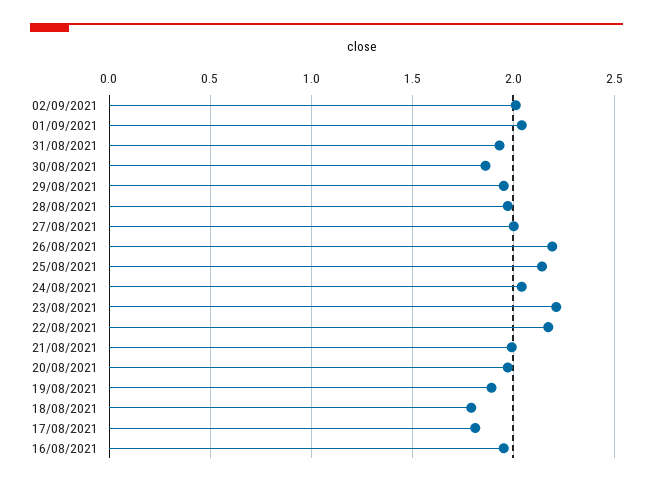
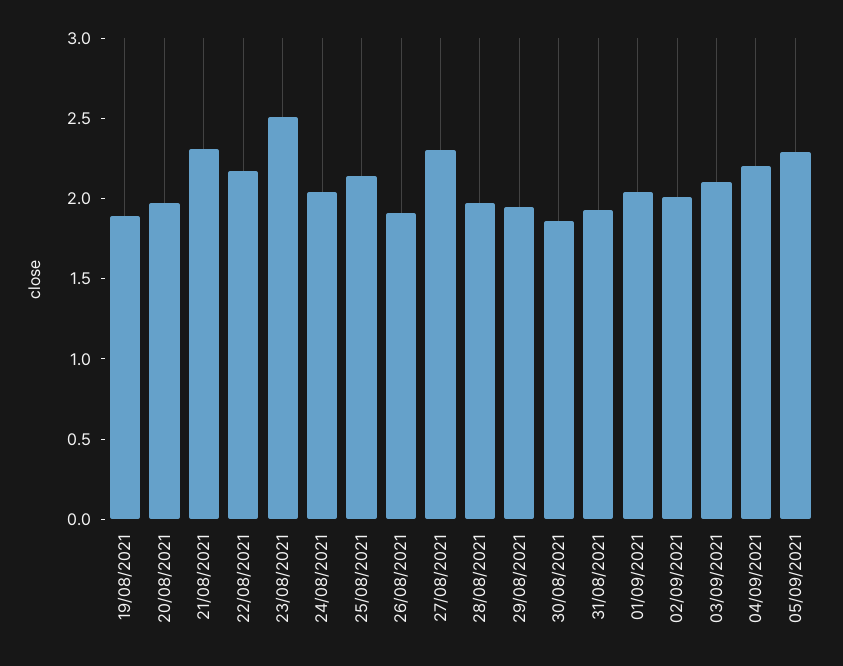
27/08/2021: 2 -> 2.3
26/08/2021: 2.2 -> 1.9
23/08/2021: 2.2 -> 2.5
21/08/2021: 2 -> 2.3
18/08/2021: 1.8 -> none
17/08/2021: 1.8 -> none
16/08/2021: 1.95 -> none
03/09/2021: none -> 2.1
04/09/2021: none -> 2.2
05/09/2021: none -> 2.3

